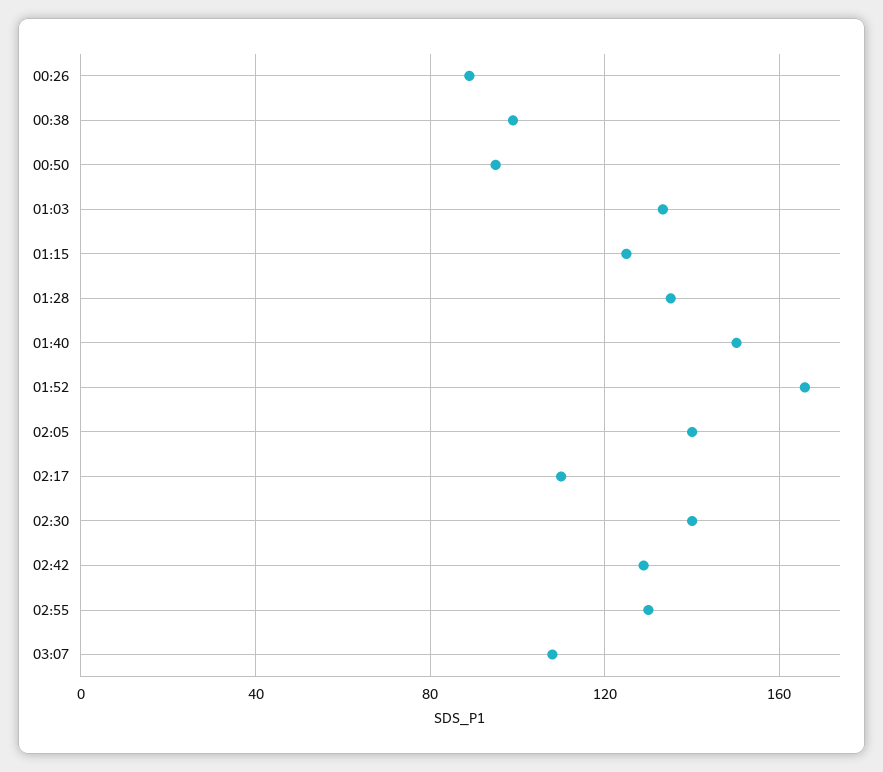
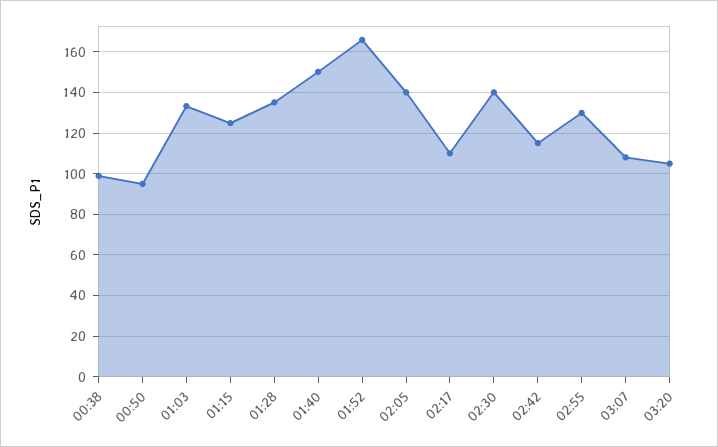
00:26: 90 -> none
02:42: 130 -> 115
03:20: none -> 105

